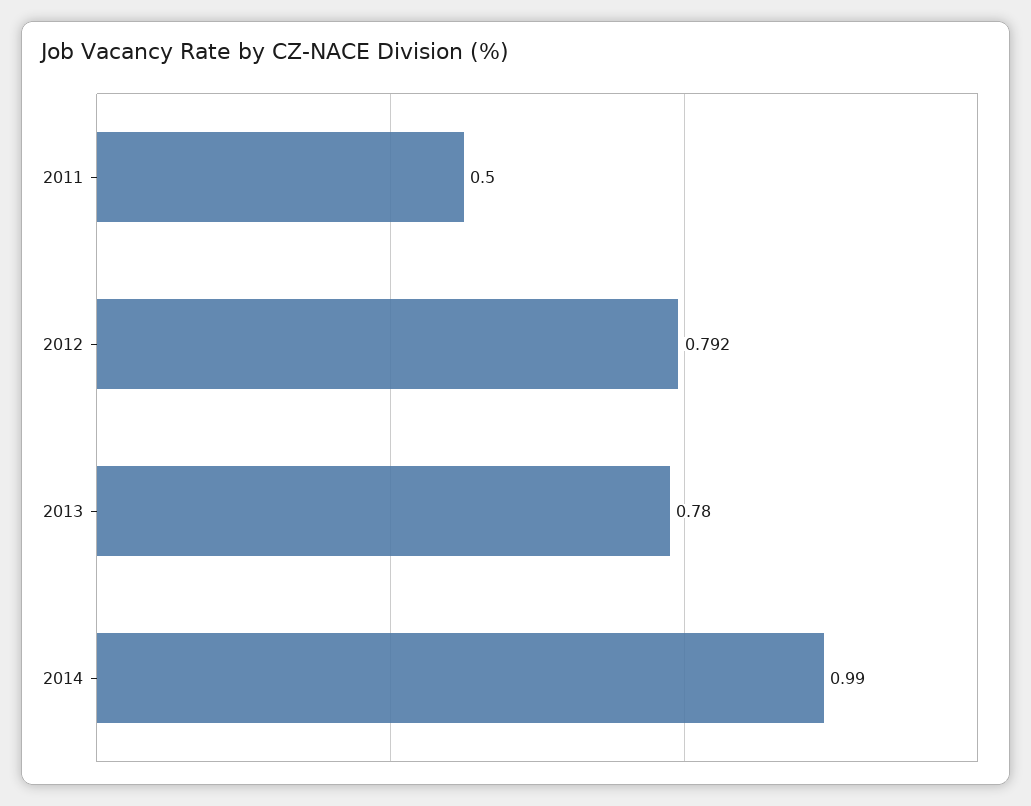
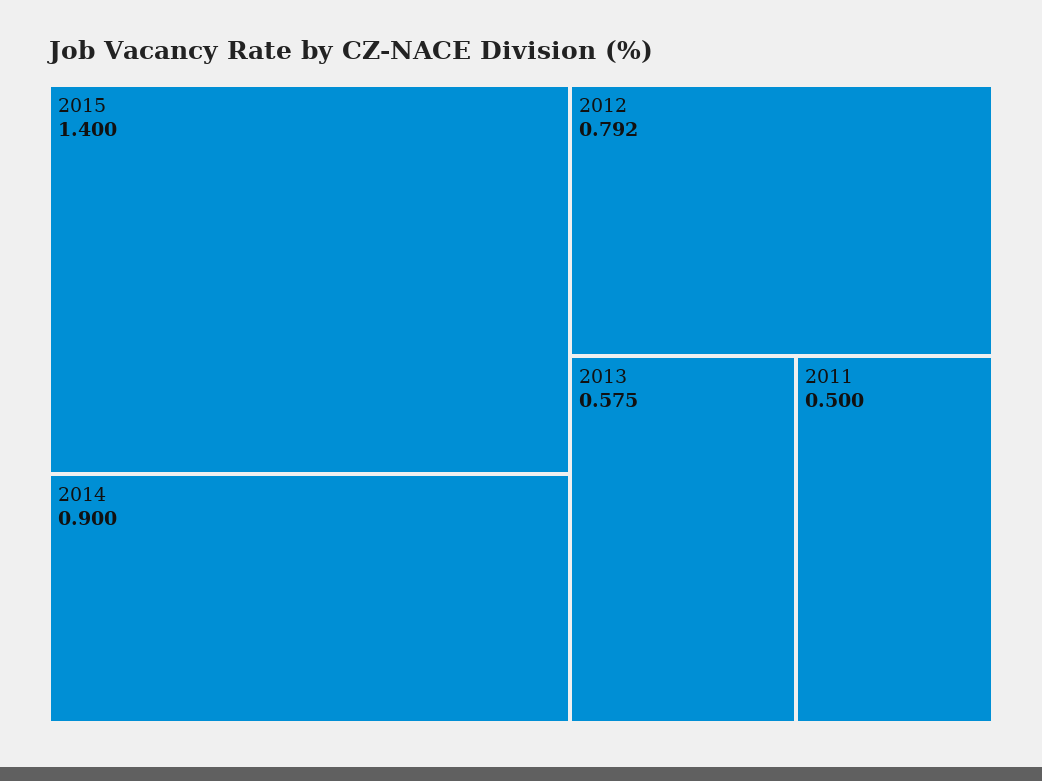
2013: 0.78 -> 0.575
2014: 0.99 -> 0.9
2015: none -> 1.4

